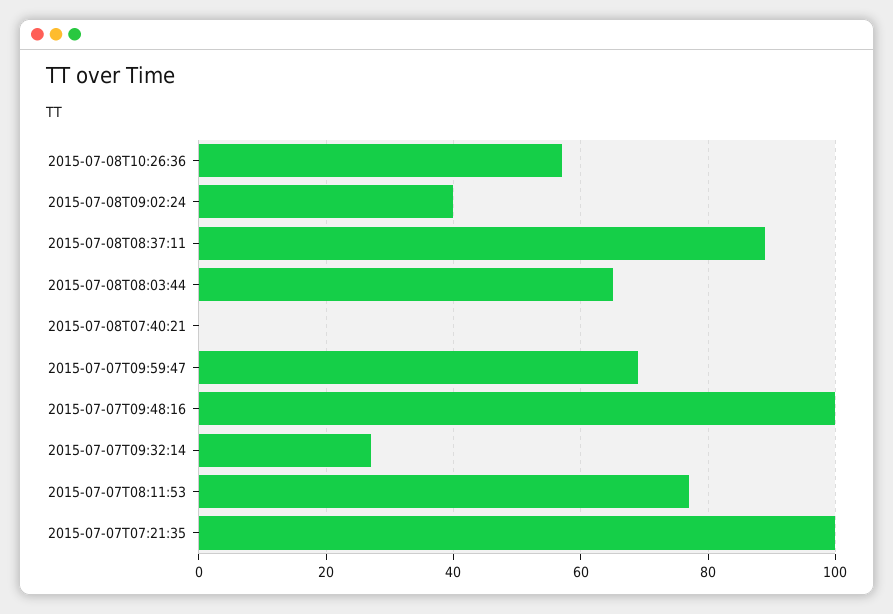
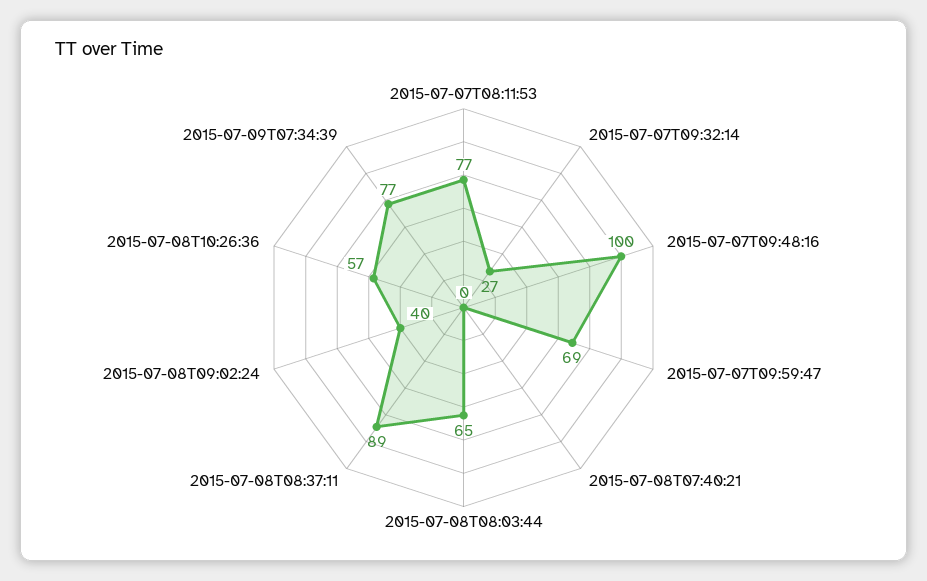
2015-07-07T07:21:35: 100 -> none
2015-07-09T07:34:39: none -> 77

